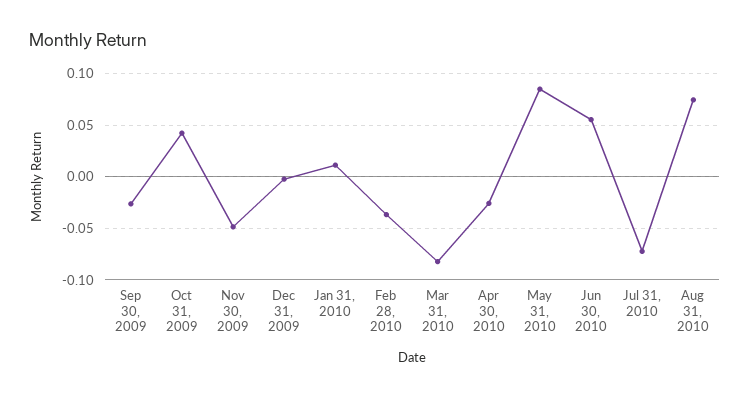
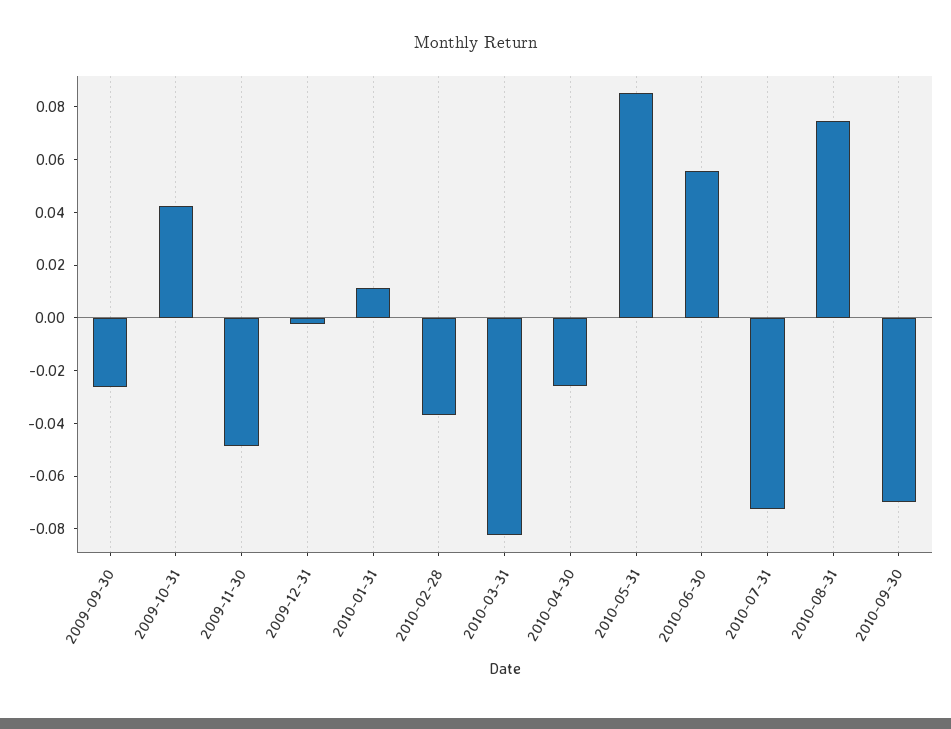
2010-09-30: none -> -0.07

